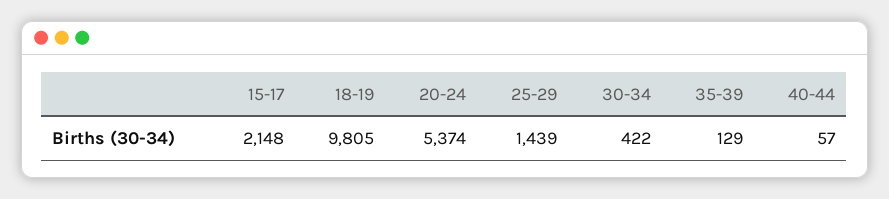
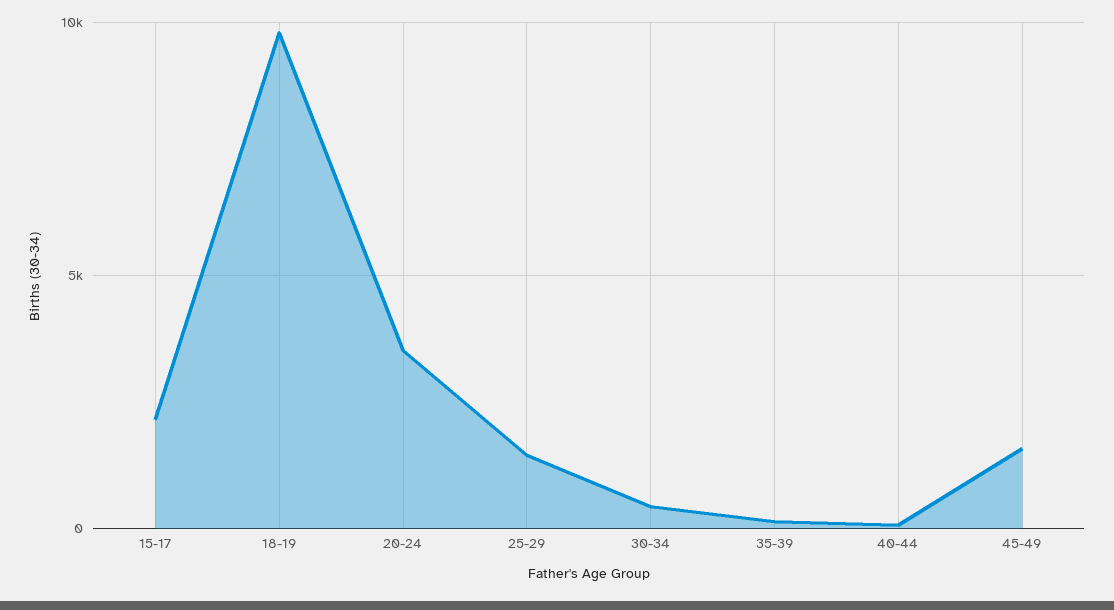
20-24: 5374 -> 3500
45-49: none -> 1500

